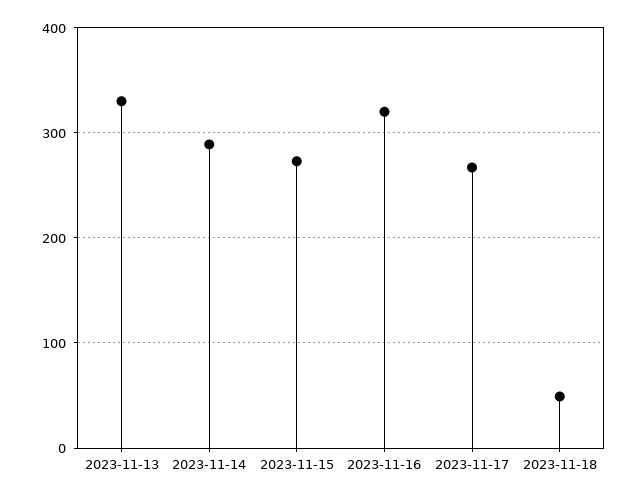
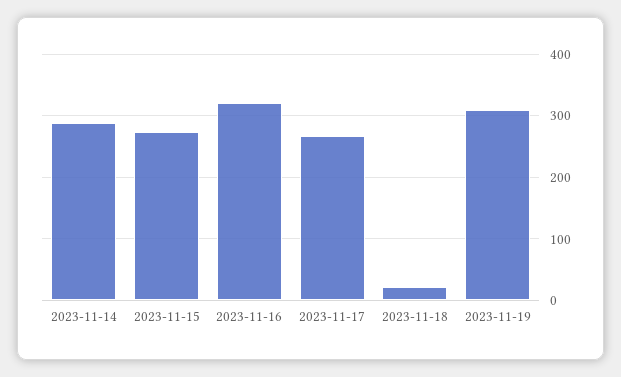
2023-11-13: 330 -> none
2023-11-18: 50 -> 20
2023-11-19: none -> 310

